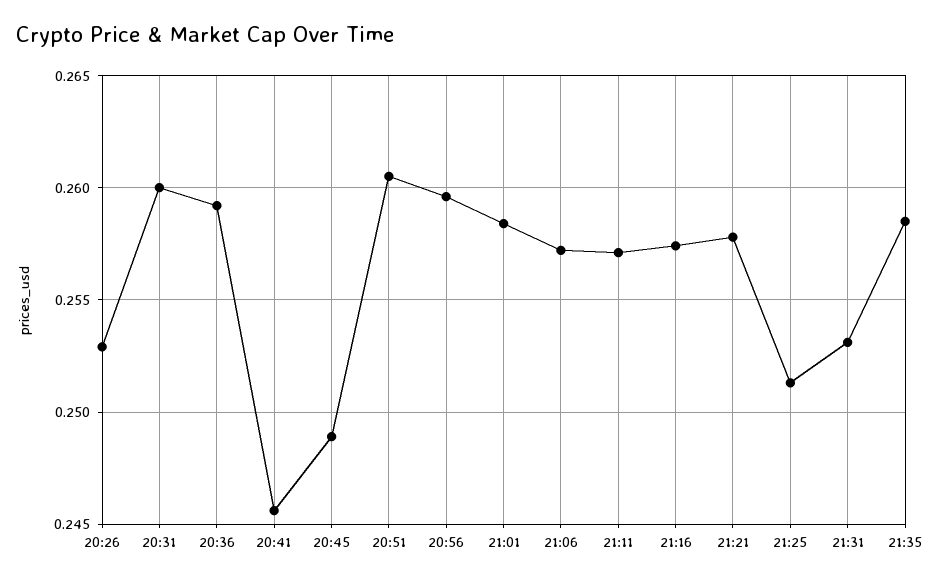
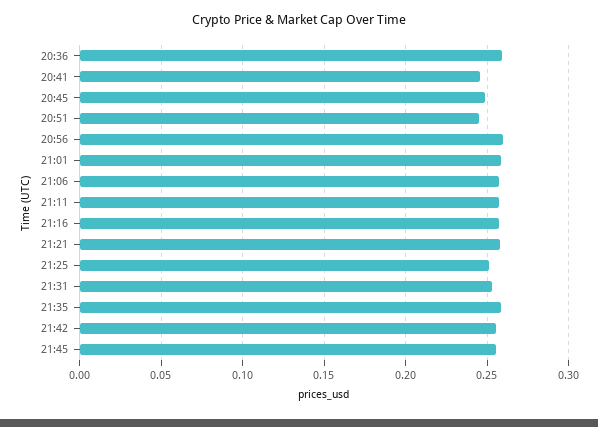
20:26: 0.253 -> none
20:31: 0.26 -> none
20:51: 0.2605 -> 0.245
21:42: none -> 0.255
21:45: none -> 0.255

